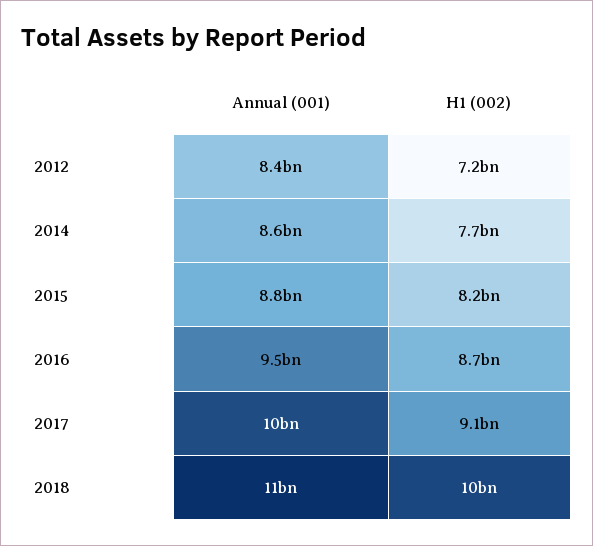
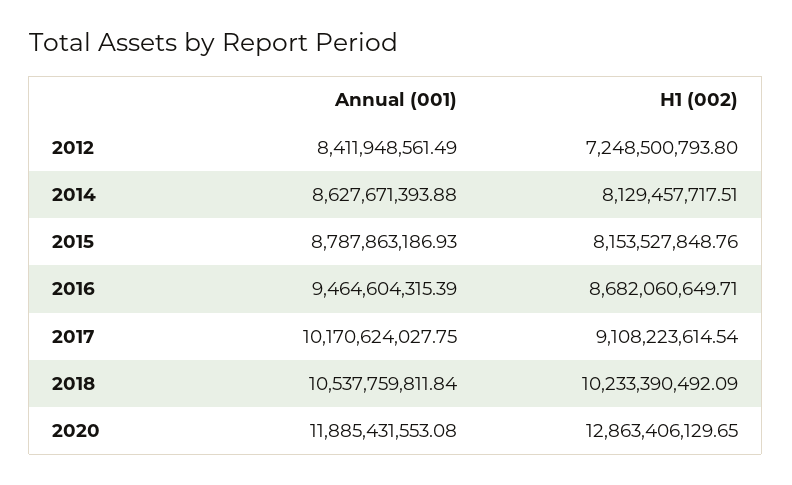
H1 (002), 2014: 7700000000 -> 8129457717.51
Annual (001), 2020: none -> 11885431553.08
H1 (002), 2020: none -> 12863406129.65

